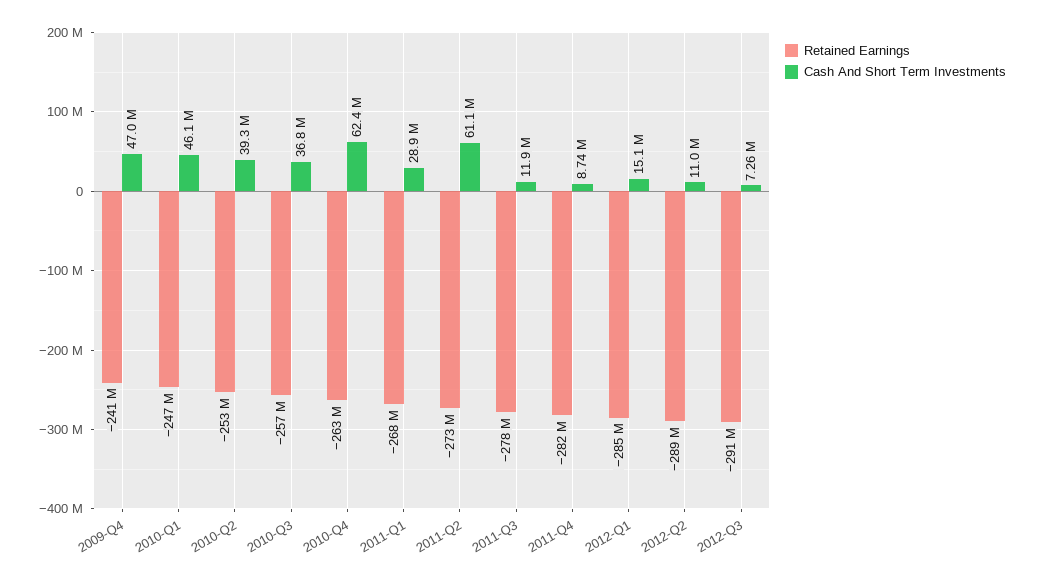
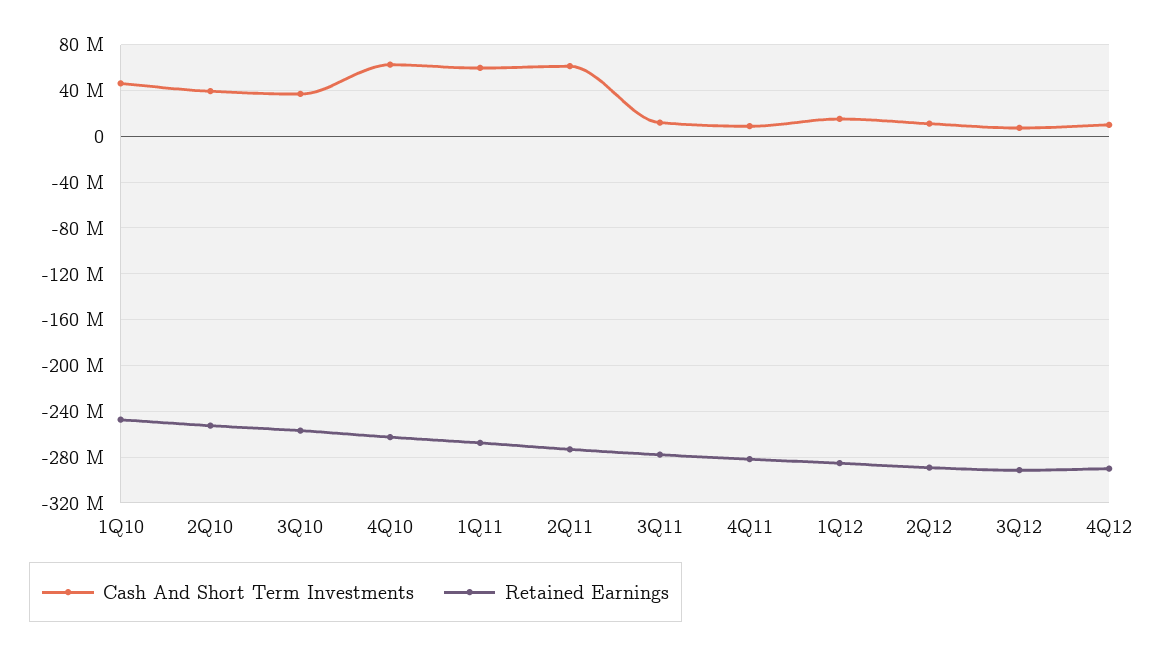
Retained Earnings, 2009-Q4: -241000000 -> none
Cash And Short Term Investments, 2009-Q4: 47000000 -> none
Cash And Short Term Investments, 2011-Q1: 28900000 -> 60000000
Cash And Short Term Investments, 4Q12: none -> 10000000
Retained Earnings, 4Q12: none -> -290000000

